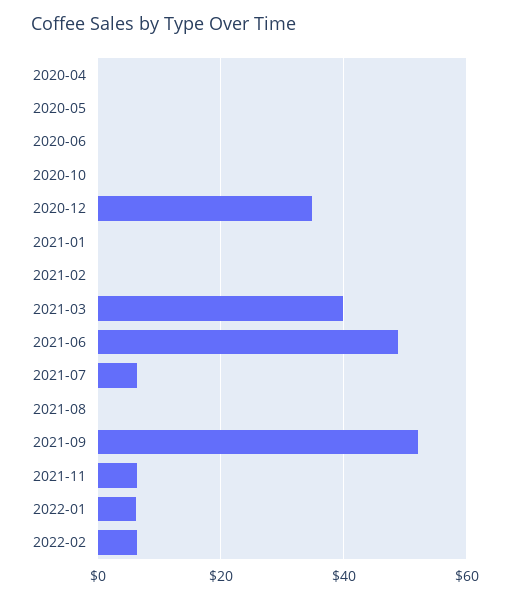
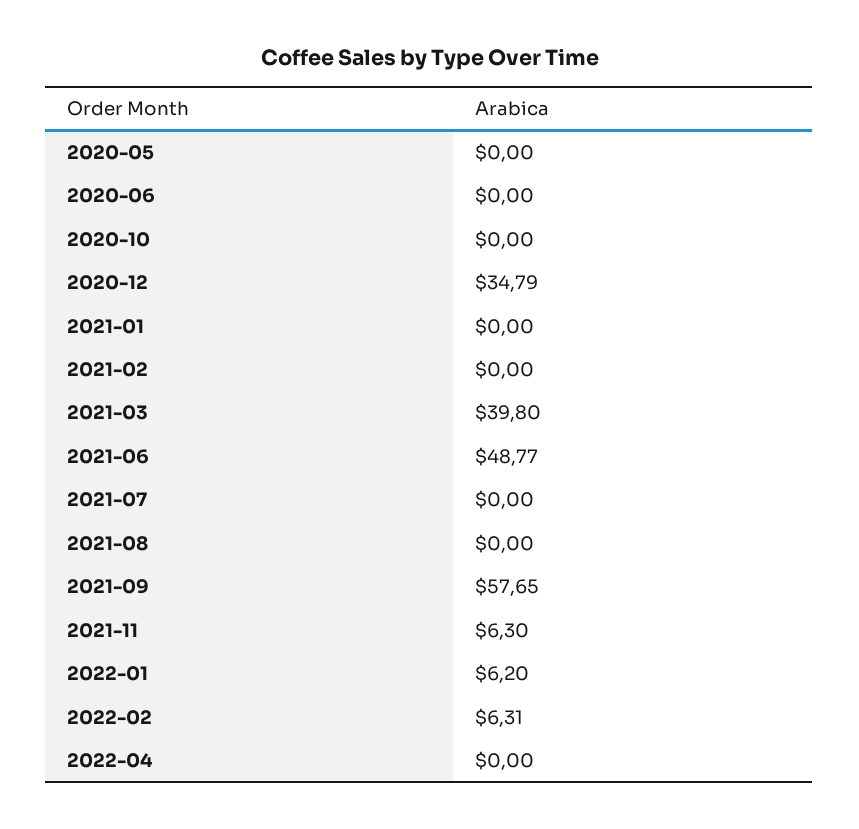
2020-04: 0 -> none
2021-07: 6 -> 0
2021-09: 52 -> 57.65
2022-04: none -> 0

